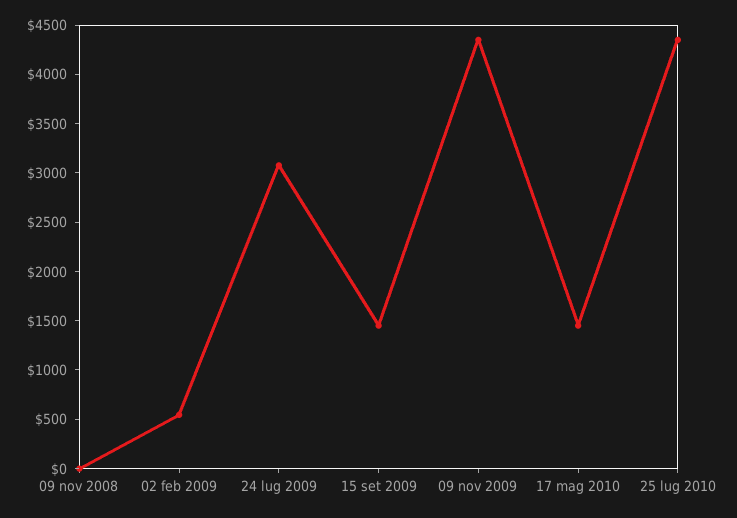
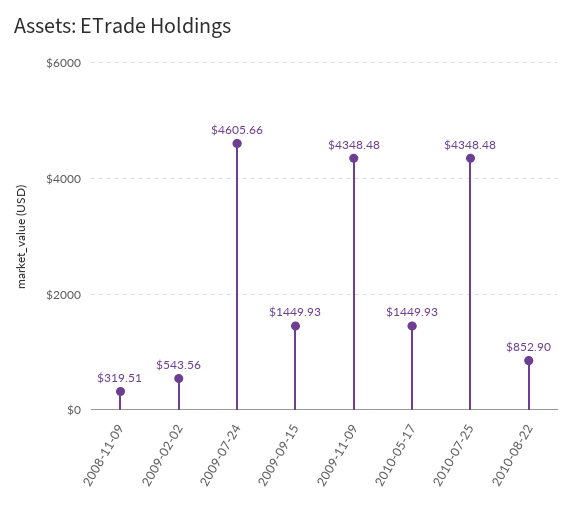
09 nov 2008: 0 -> 319.51
24 lug 2009: 3100 -> 4605.66
2010-08-22: none -> 852.9

